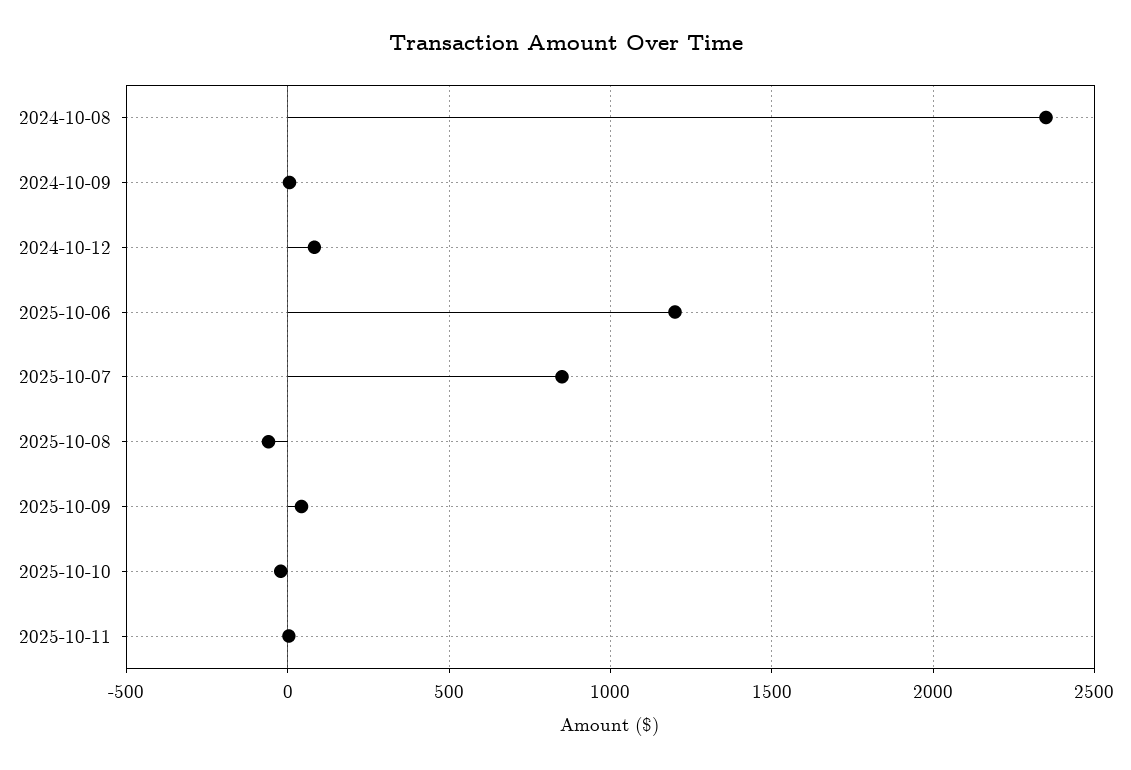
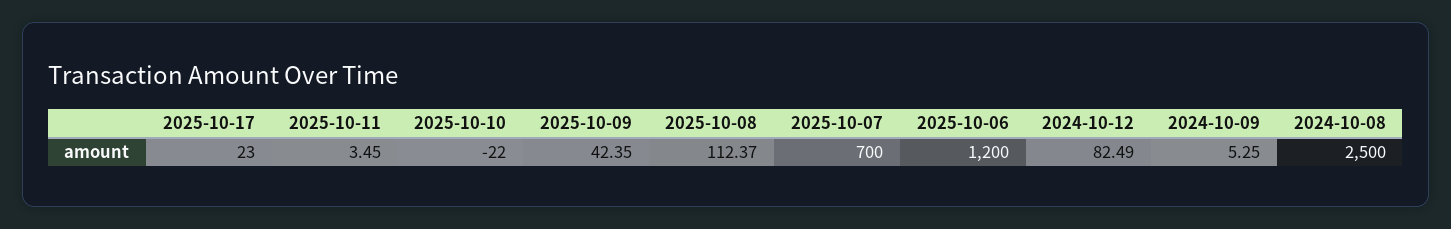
2024-10-08: 2350 -> 2500
2025-10-07: 850 -> 700
2025-10-08: -50 -> 112.37
2025-10-17: none -> 23

